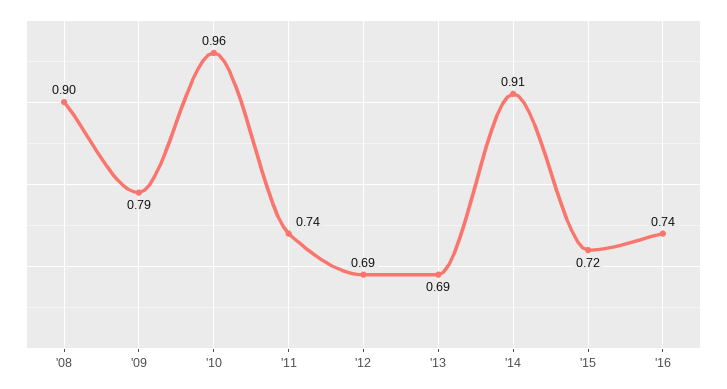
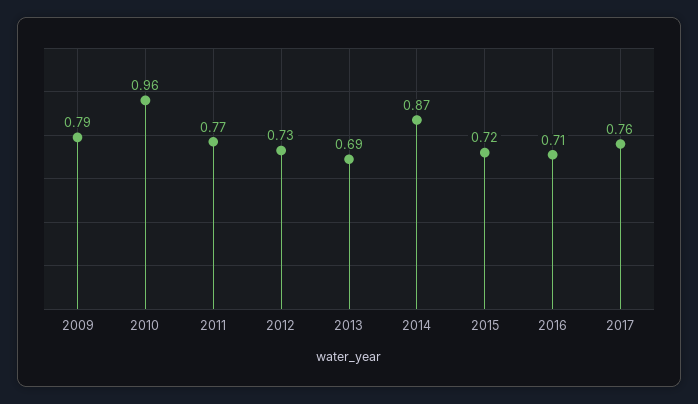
'08: 0.9 -> none
'11: 0.74 -> 0.77
'12: 0.69 -> 0.73
'14: 0.91 -> 0.87
'16: 0.74 -> 0.71
2017: none -> 0.76

